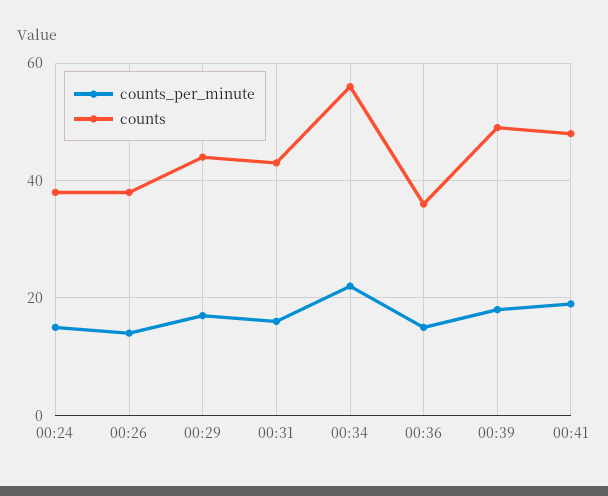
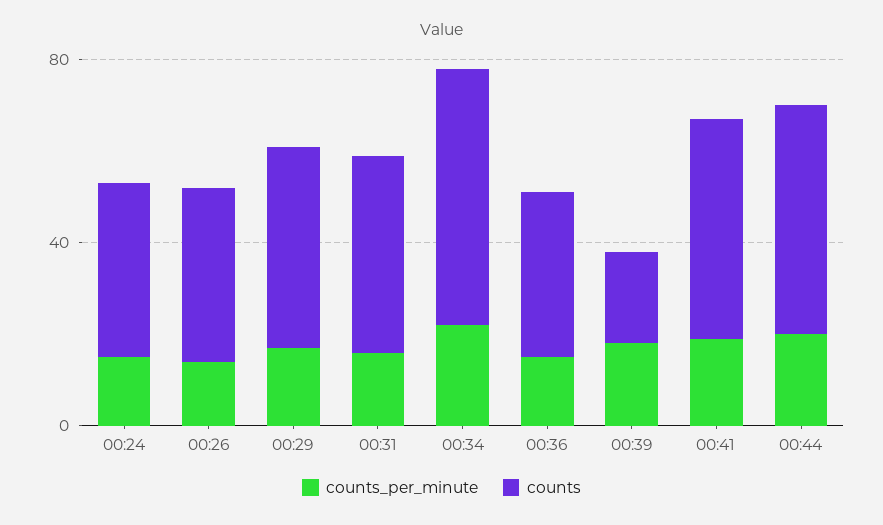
counts, 00:39: 50 -> 20
counts_per_minute, 00:44: none -> 20
counts, 00:44: none -> 50

